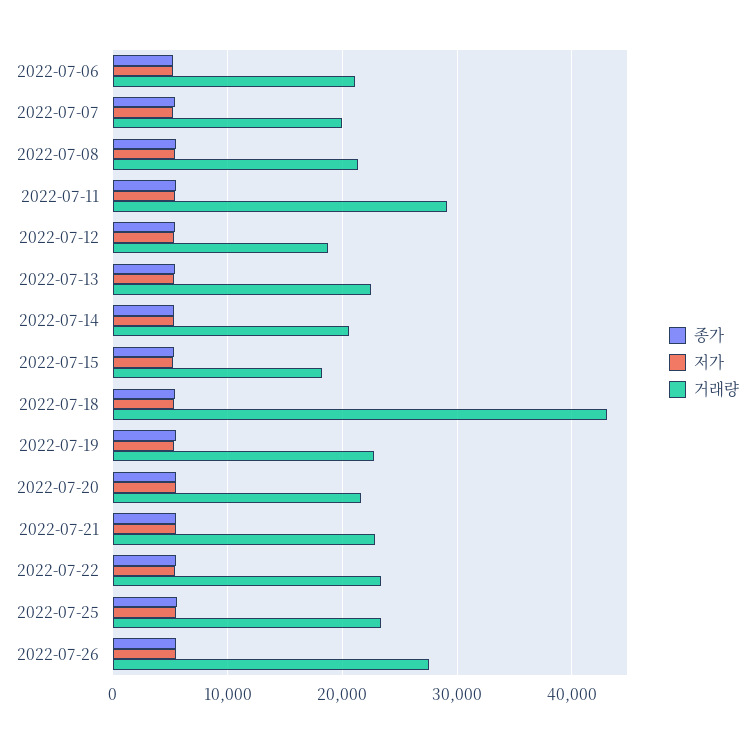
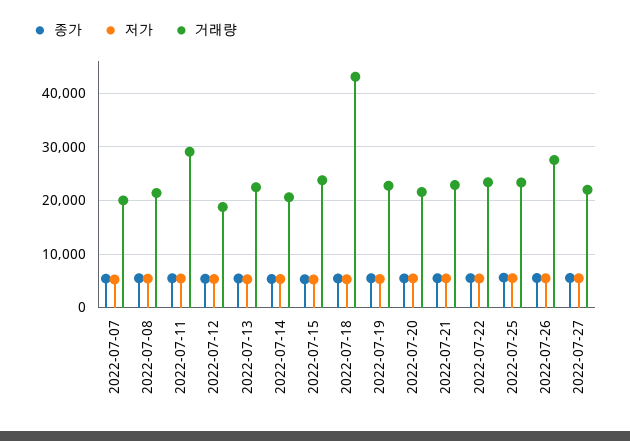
종가, 2022-07-06: 5000 -> none
저가, 2022-07-06: 5000 -> none
거래량, 2022-07-06: 21000 -> none
거래량, 2022-07-15: 18000 -> 24000
종가, 2022-07-27: none -> 6000
저가, 2022-07-27: none -> 6000
거래량, 2022-07-27: none -> 22000

